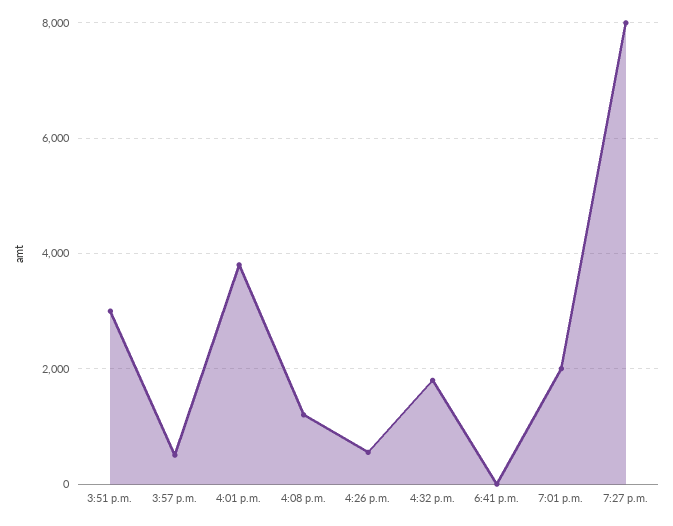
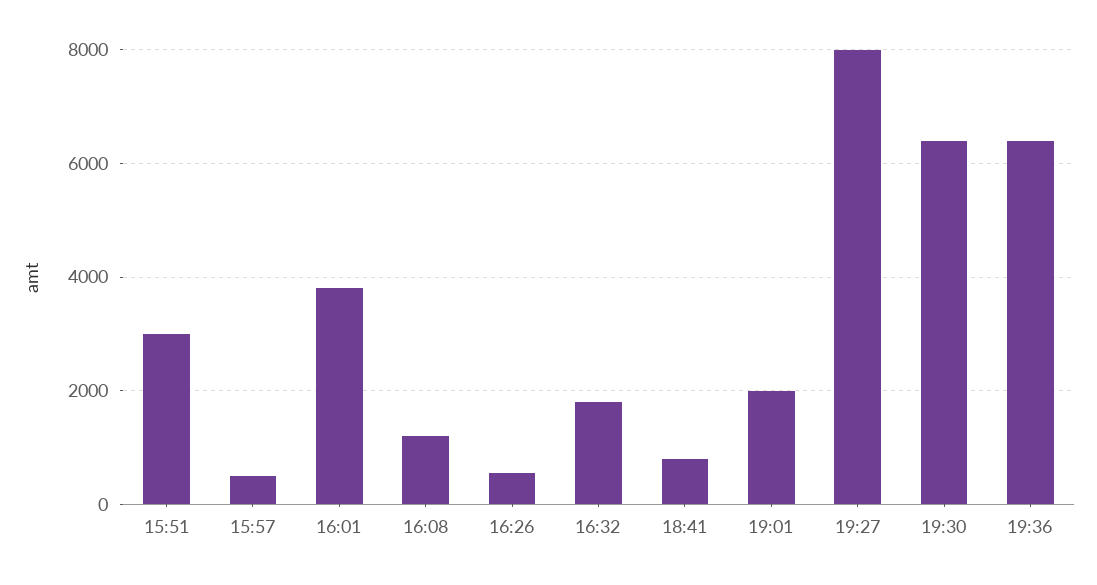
6:41 p.m.: 0 -> 800
19:30: none -> 6400
19:36: none -> 6400

